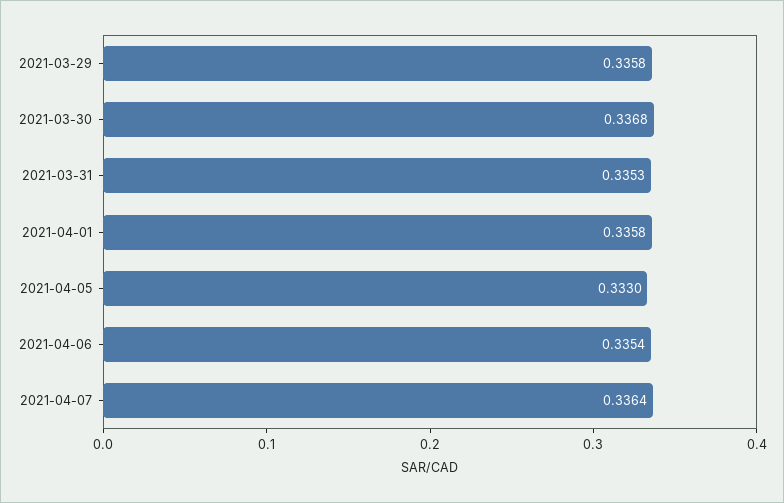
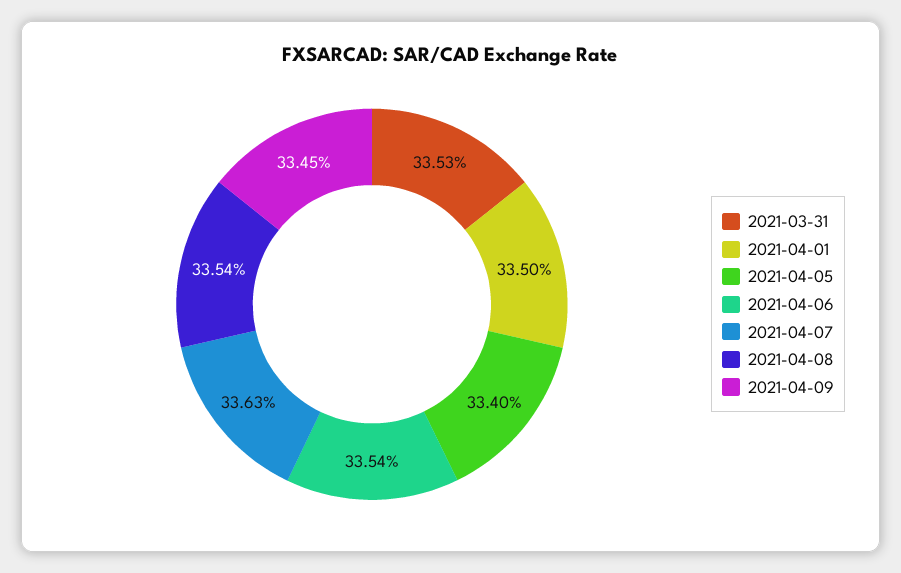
2021-03-29: 0.3358 -> none
2021-03-30: 0.3368 -> none
2021-04-01: 0.3358 -> 0.335
2021-04-05: 0.333 -> 0.334
2021-04-07: 0.3364 -> 0.3363
2021-04-08: none -> 0.3354
2021-04-09: none -> 0.3345

